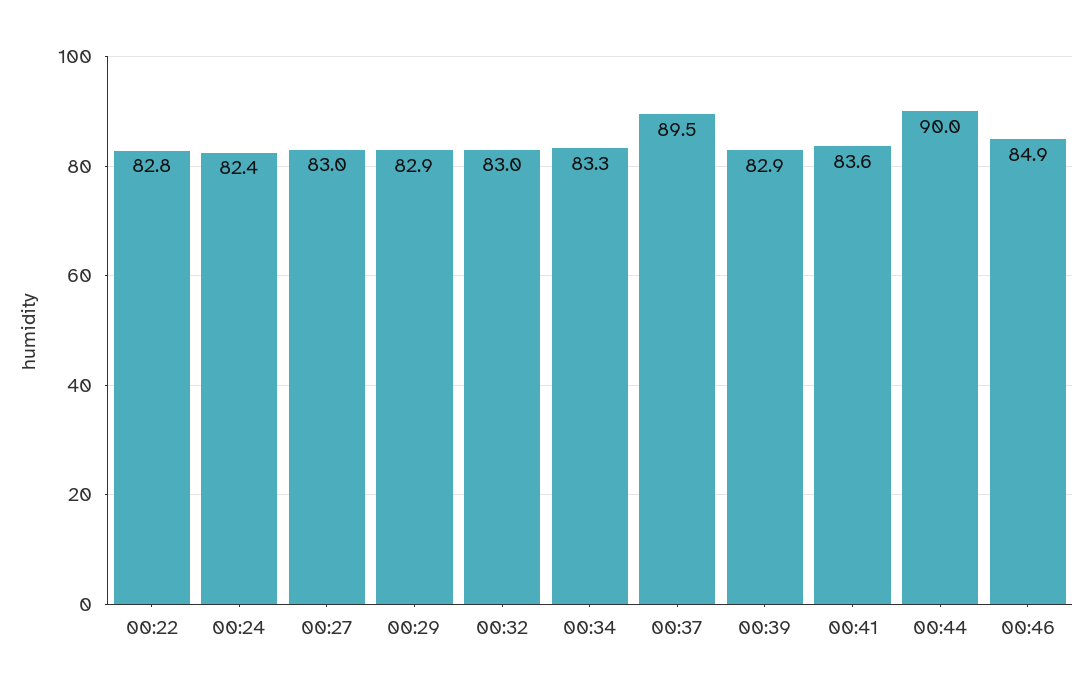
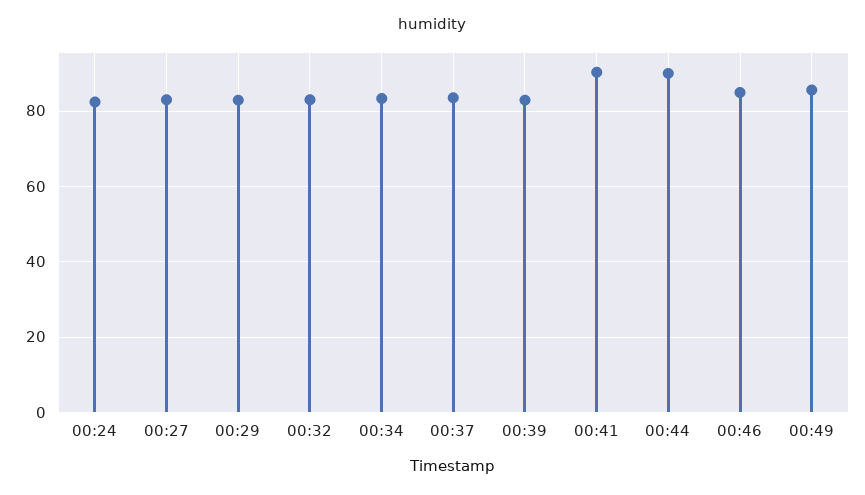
00:22: 82.8 -> none
00:37: 89.5 -> 84
00:41: 83.6 -> 90
00:49: none -> 86

